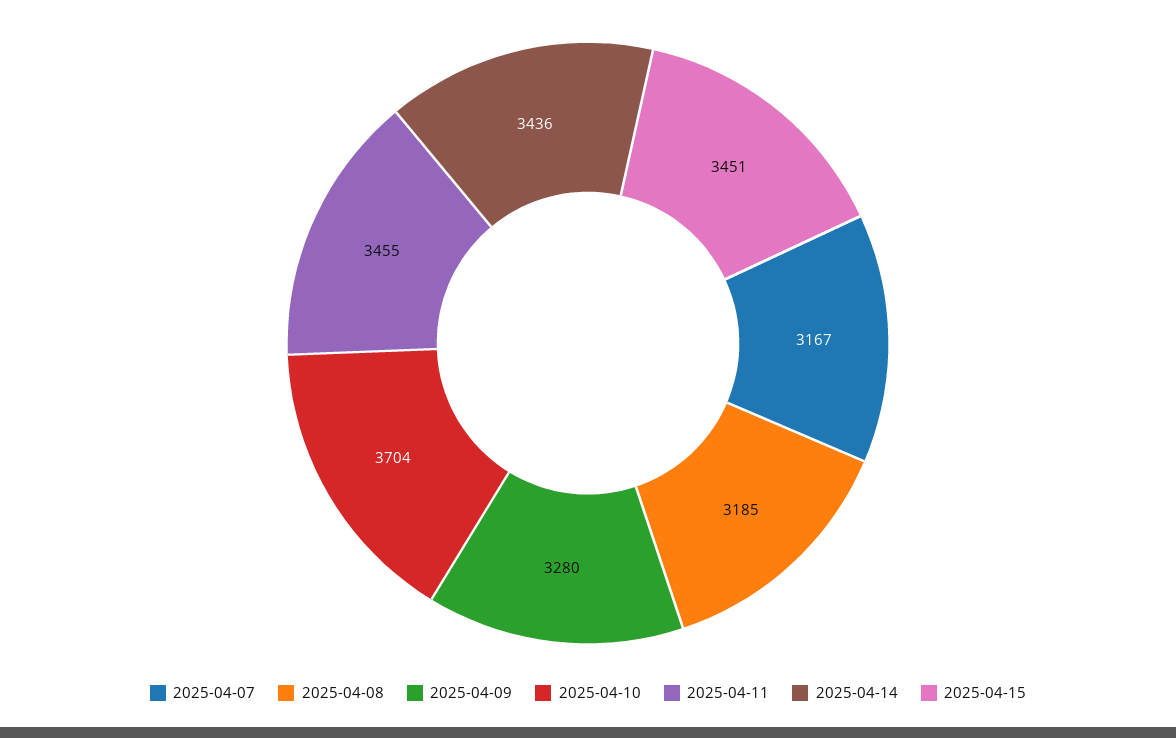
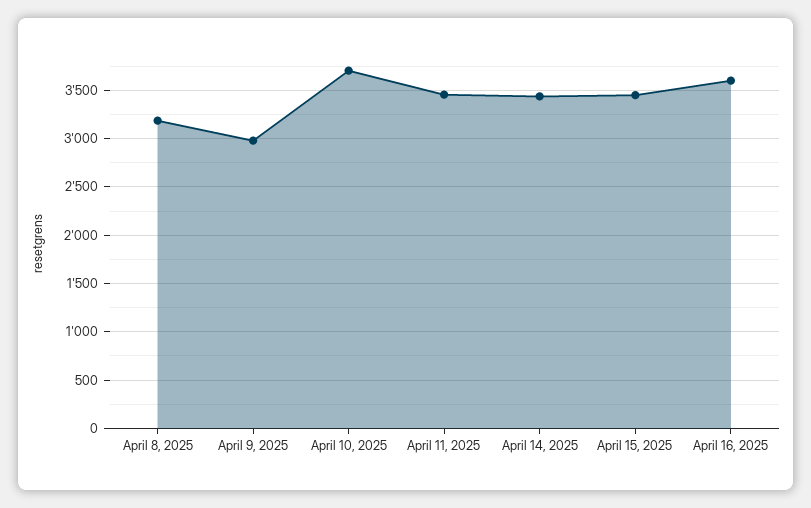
2025-04-07: 3167 -> none
2025-04-09: 3280 -> 3000
April 16, 2025: none -> 3600

